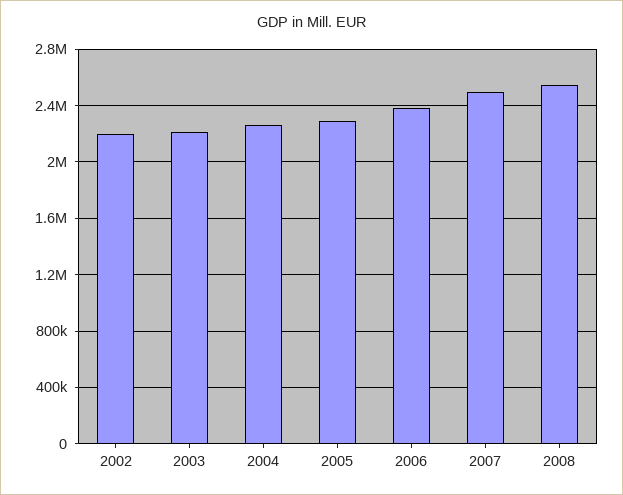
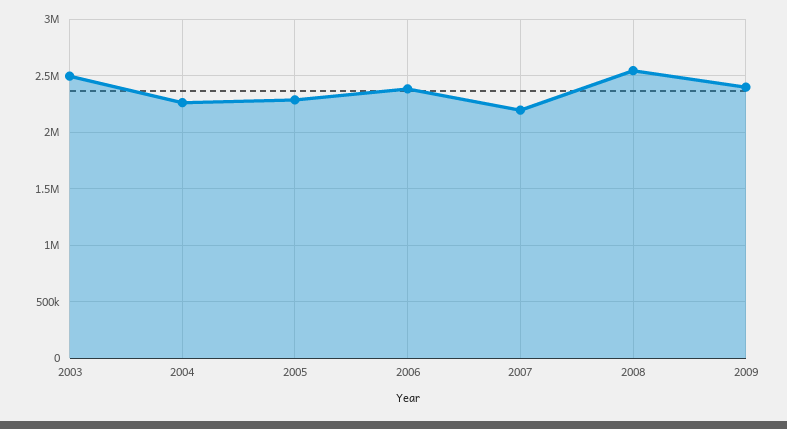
2002: 2200000 -> none
2003: 2200000 -> 2500000
2007: 2500000 -> 2200000
2009: none -> 2400000

